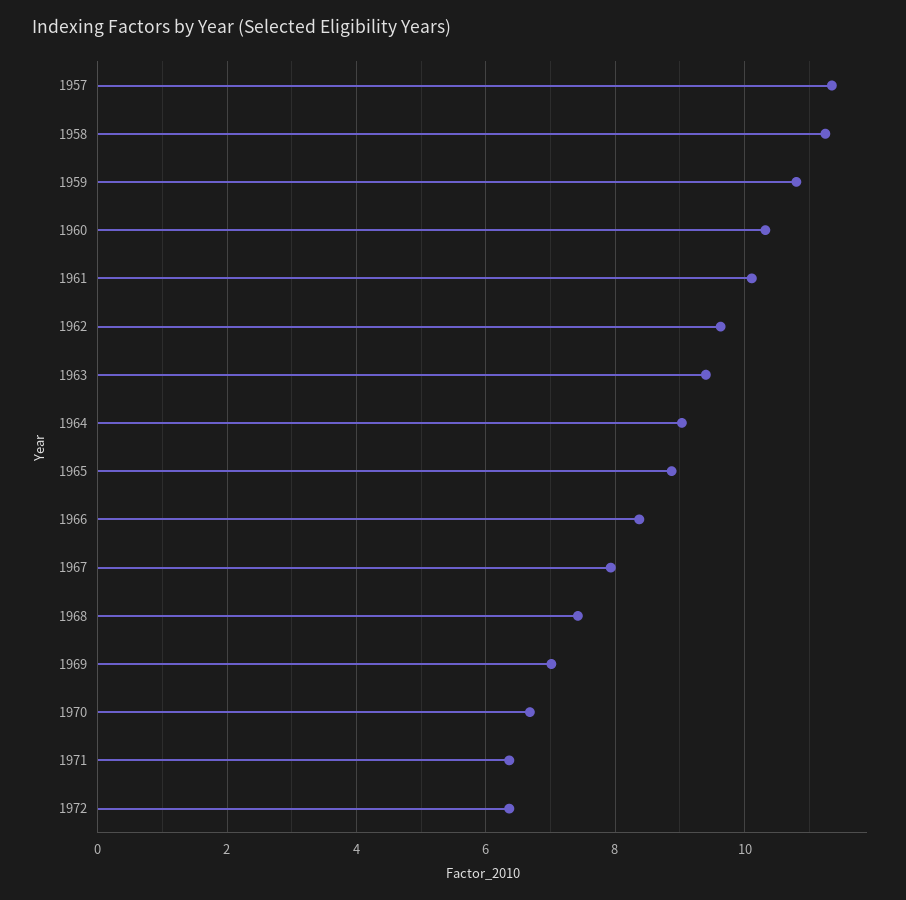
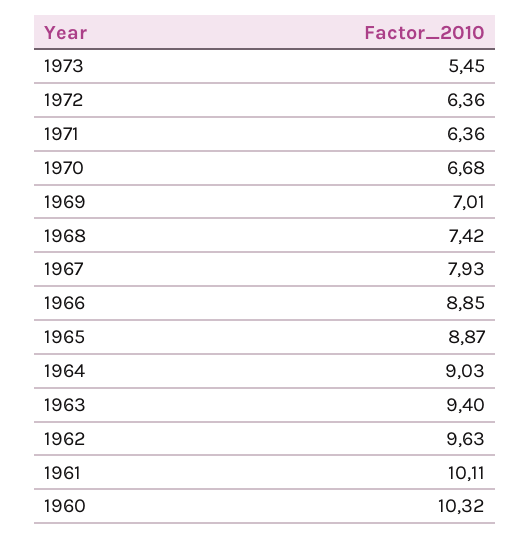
1957: 11.4 -> none
1958: 11.2 -> none
1959: 10.8 -> none
1966: 8.4 -> 8.85
1973: none -> 5.45

